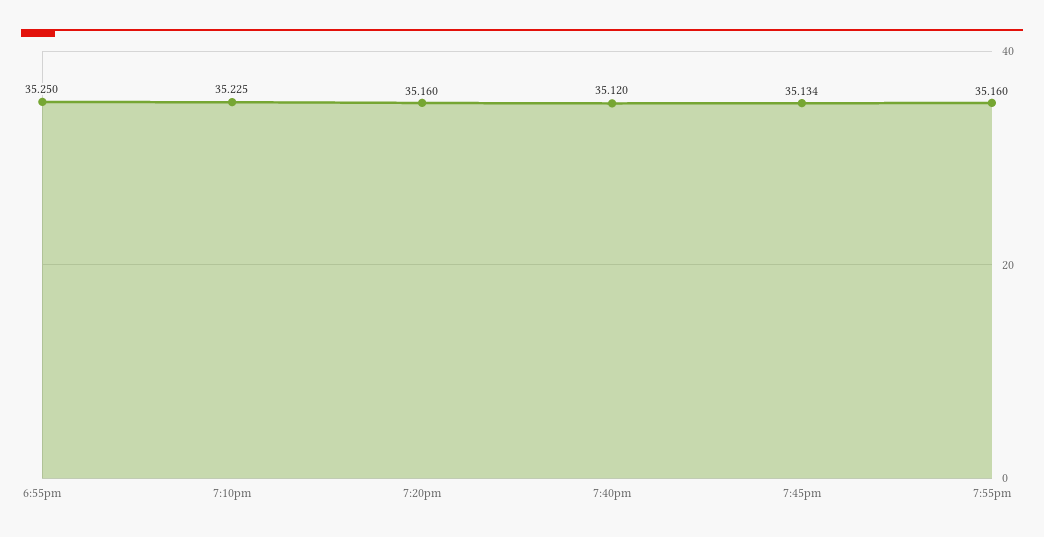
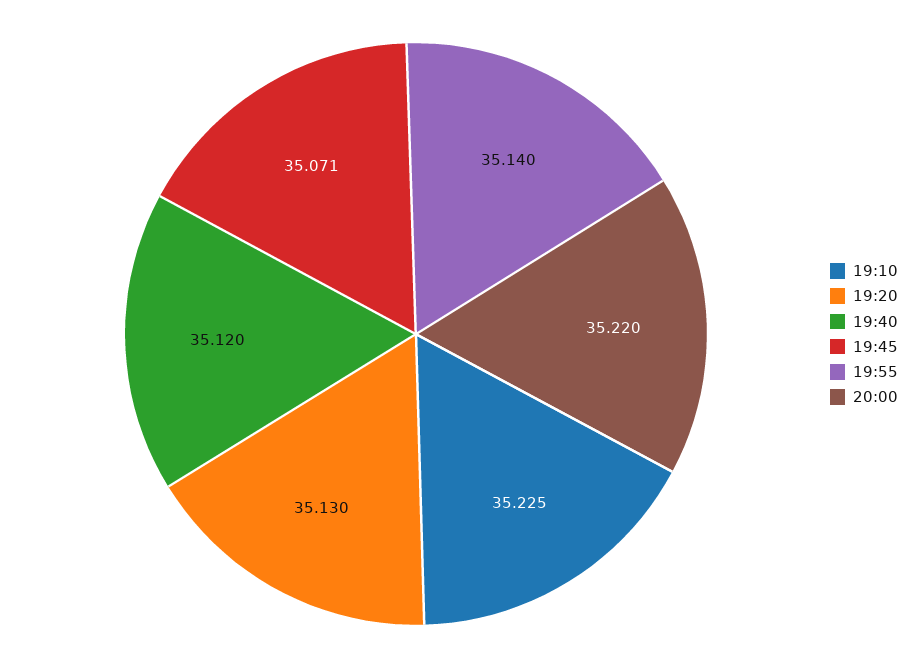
6:55pm: 35.25 -> none
7:20pm: 35.16 -> 35.13
7:45pm: 35.134 -> 35.071
7:55pm: 35.16 -> 35.14
20:00: none -> 35.22

